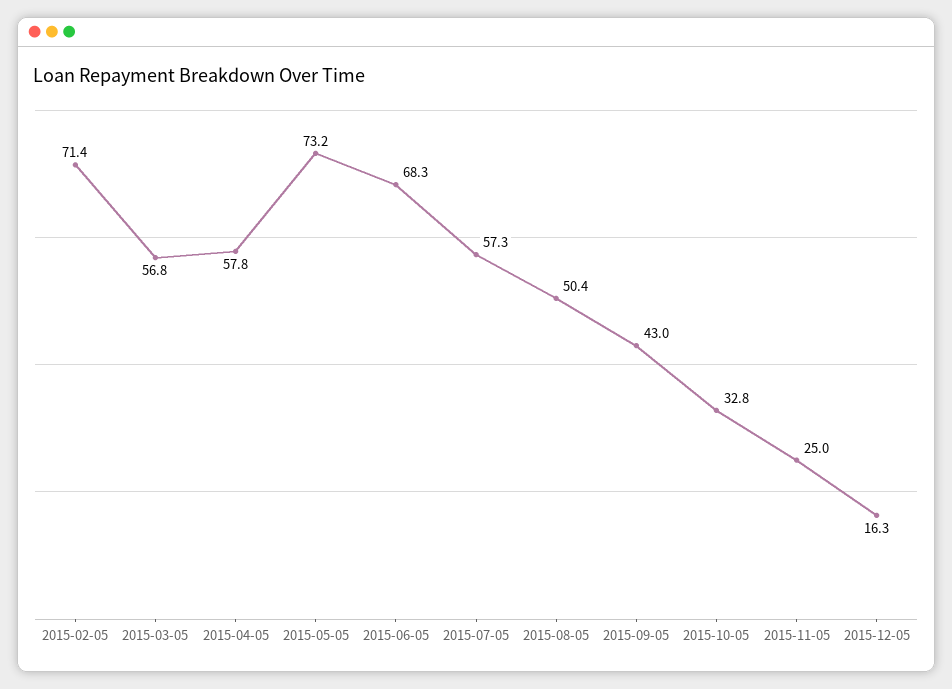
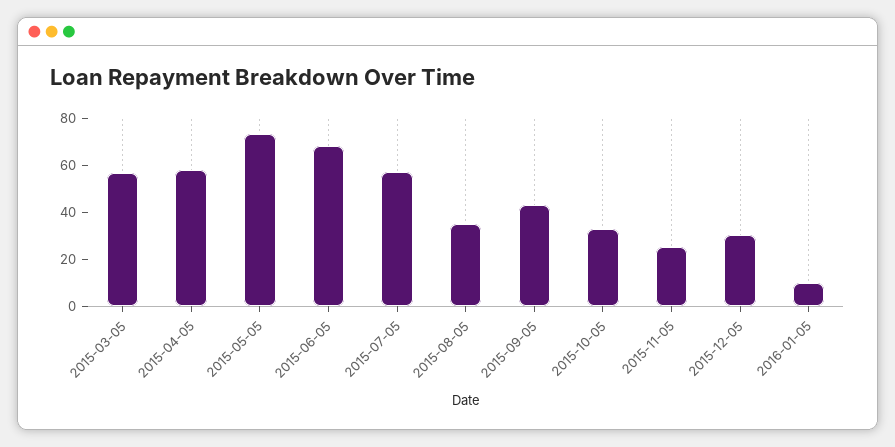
2015-02-05: 71.4 -> none
2015-08-05: 50.4 -> 35
2015-12-05: 16.3 -> 30
2016-01-05: none -> 10

